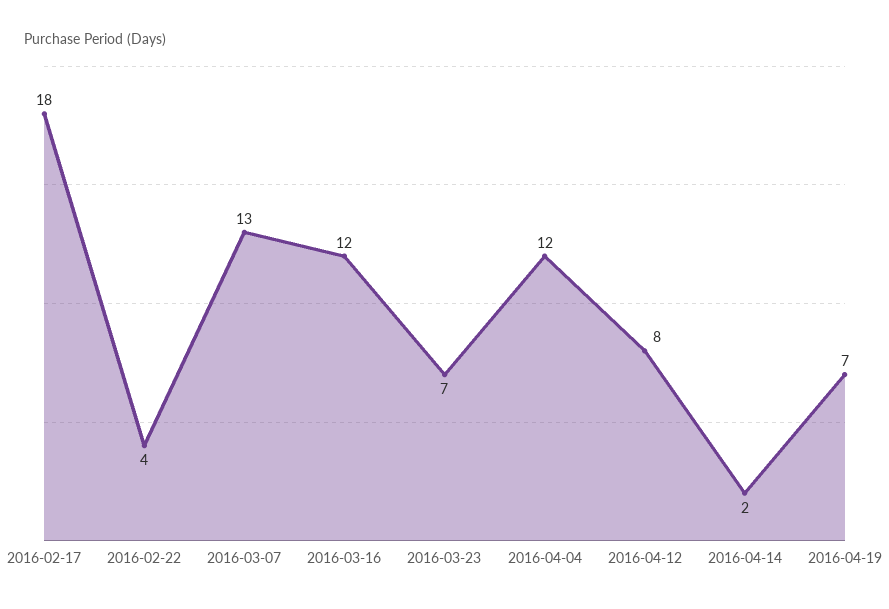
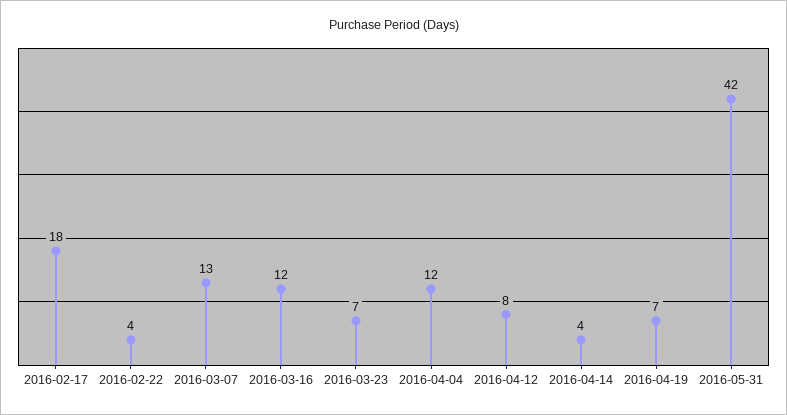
2016-04-14: 2 -> 4
2016-05-31: none -> 42

